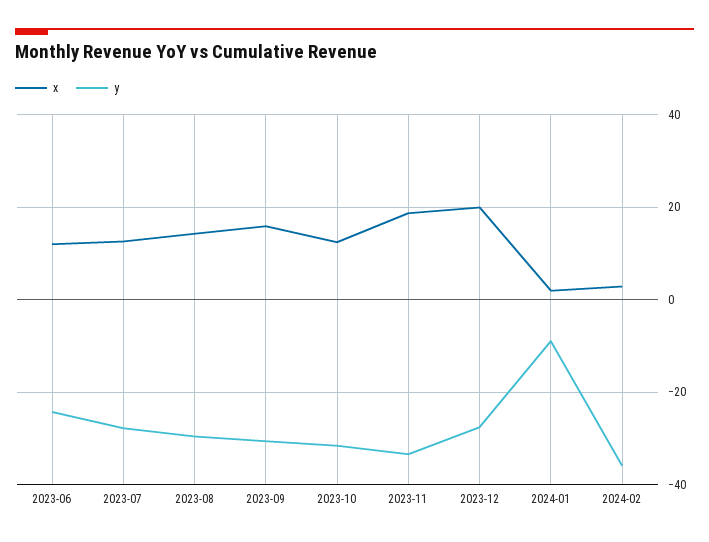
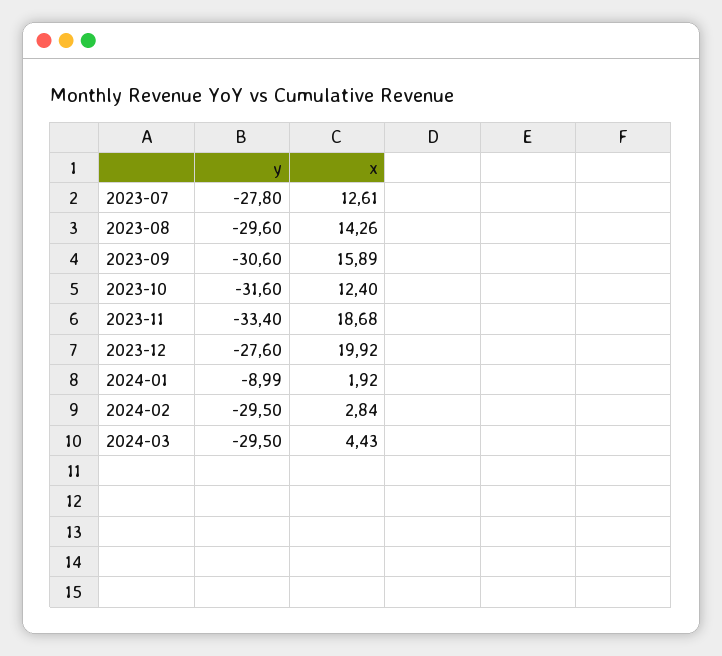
x, 2023-06: 12 -> none
y, 2023-06: -24 -> none
y, 2024-02: -36 -> -29.5
y, 2024-03: none -> -29.5
x, 2024-03: none -> 4.43

